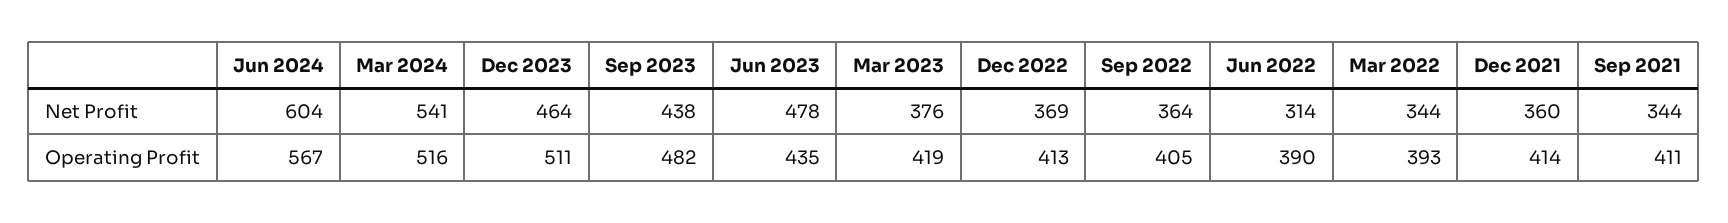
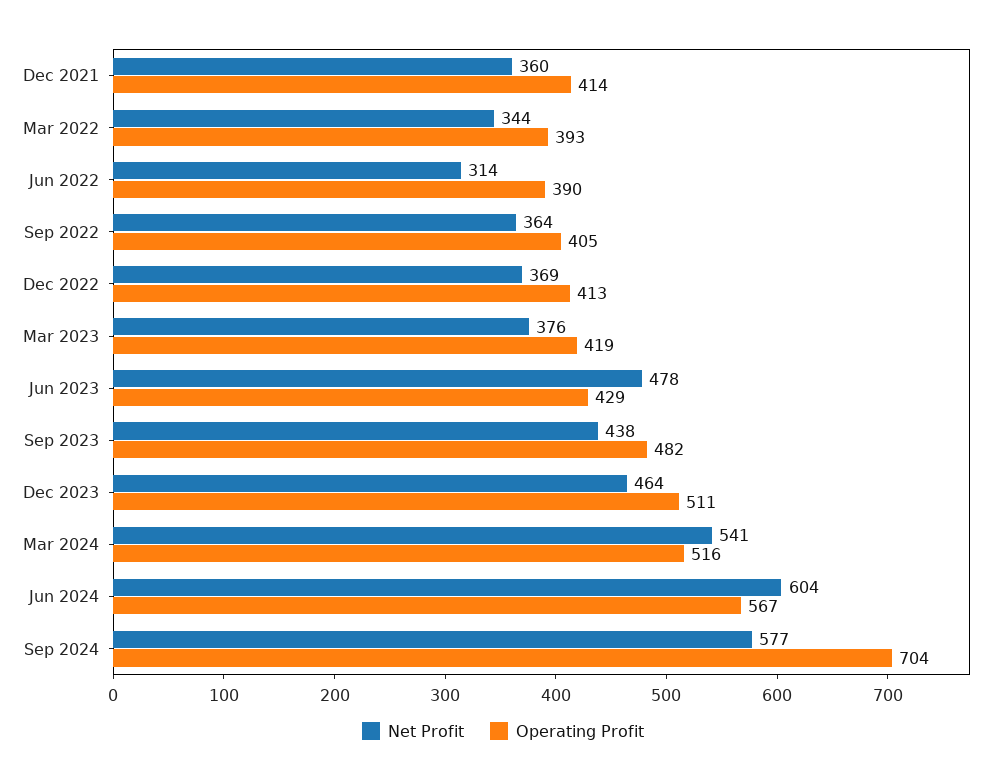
Net Profit, Sep 2021: 344 -> none
Operating Profit, Jun 2023: 435 -> 429
Operating Profit, Sep 2021: 411 -> none
Net Profit, Sep 2024: none -> 577
Operating Profit, Sep 2024: none -> 704

